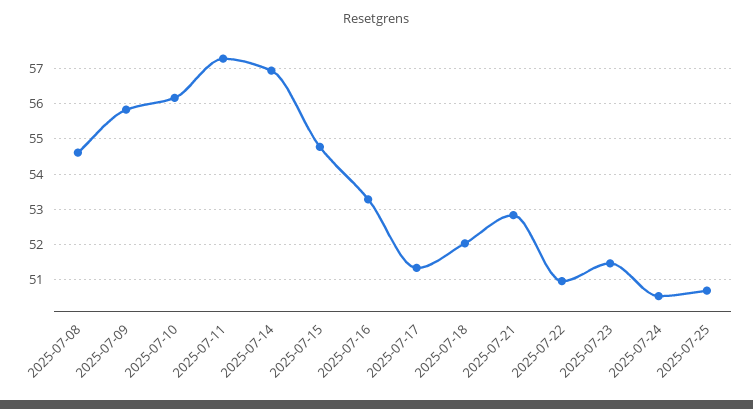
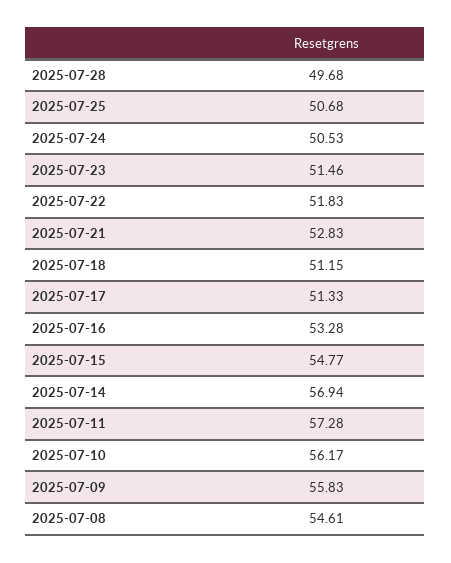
2025-07-18: 52 -> 51.15
2025-07-22: 51 -> 51.83
2025-07-28: none -> 49.68

